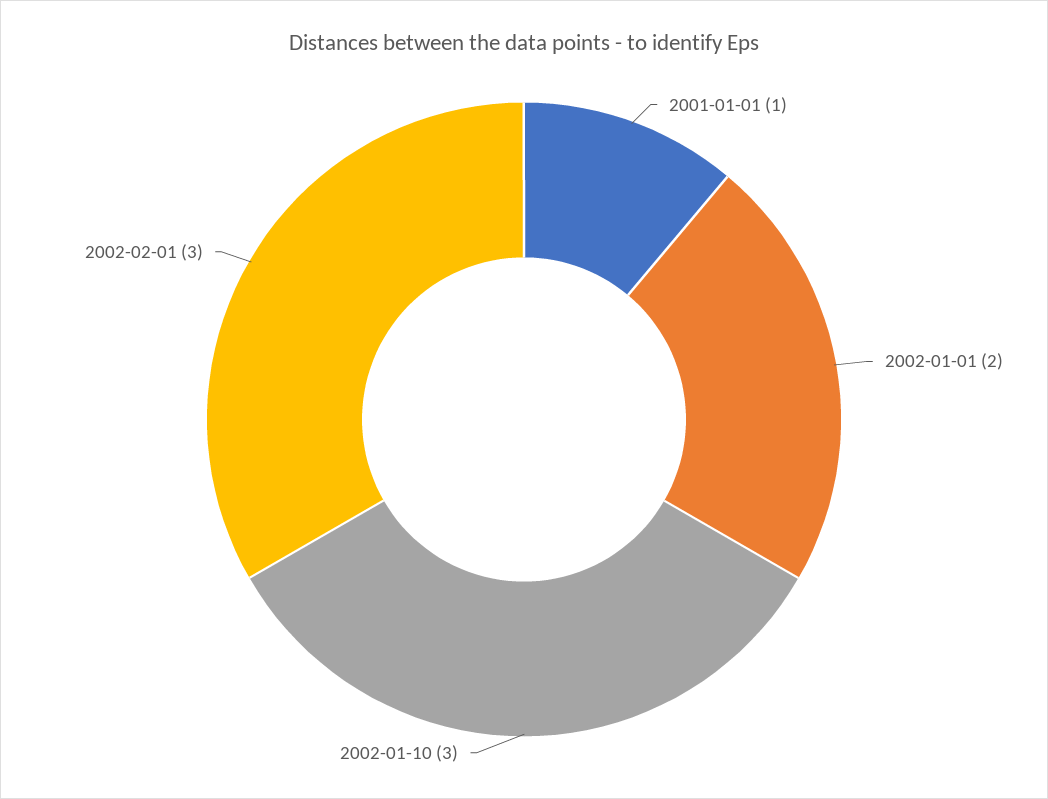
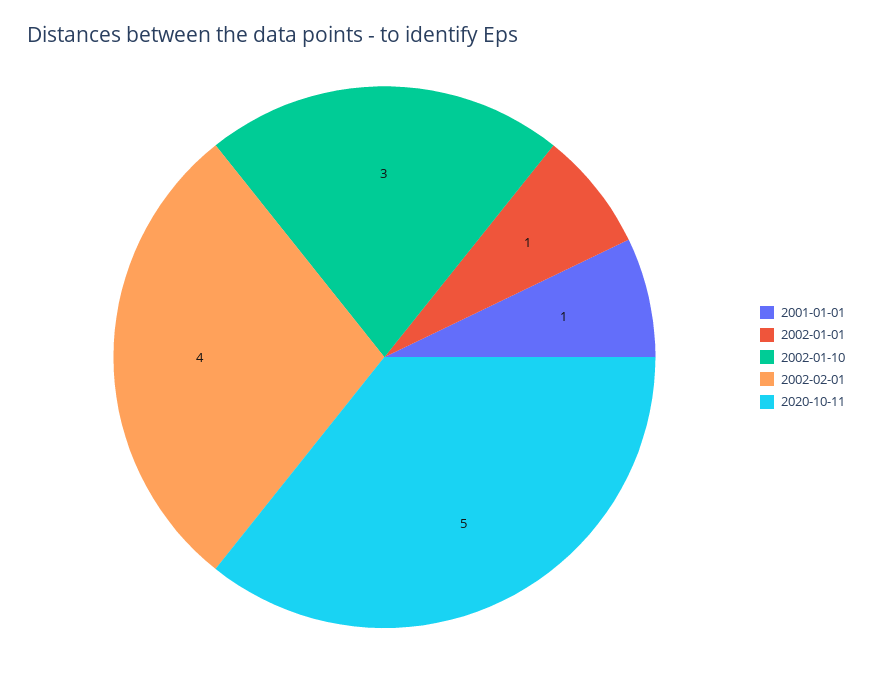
2002-01-01: 2 -> 1
2002-02-01: 3 -> 4
2020-10-11: none -> 5

